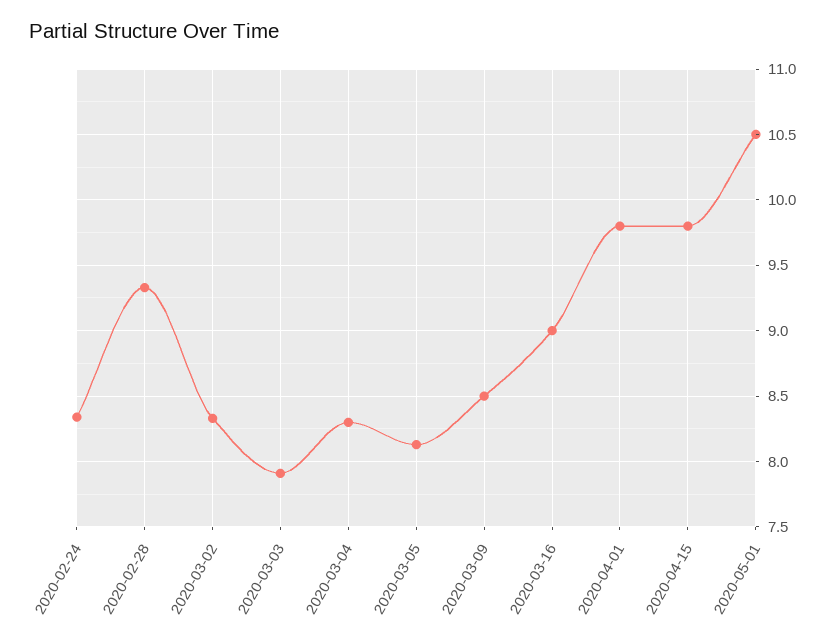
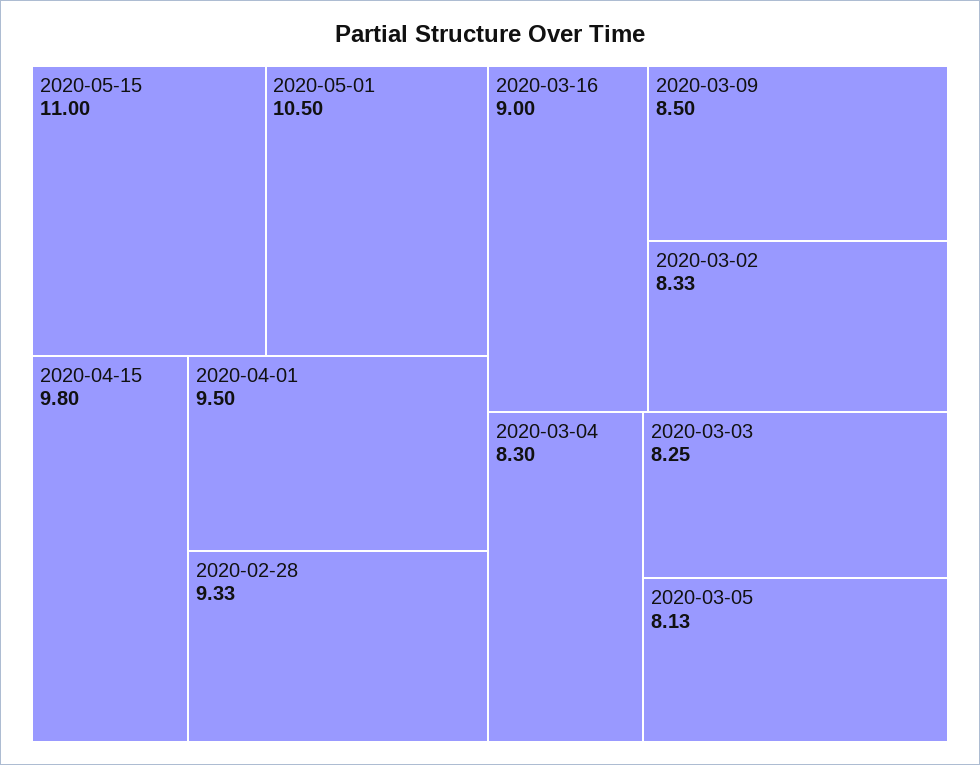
2020-02-24: 8.35 -> none
2020-03-03: 7.9 -> 8.25
2020-04-01: 9.8 -> 9.5
2020-05-15: none -> 11

